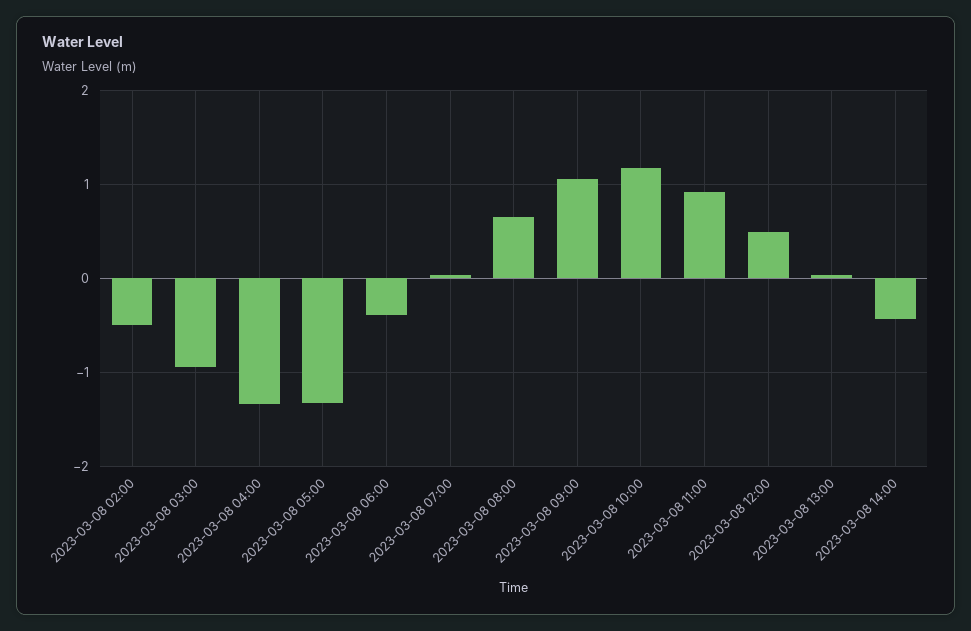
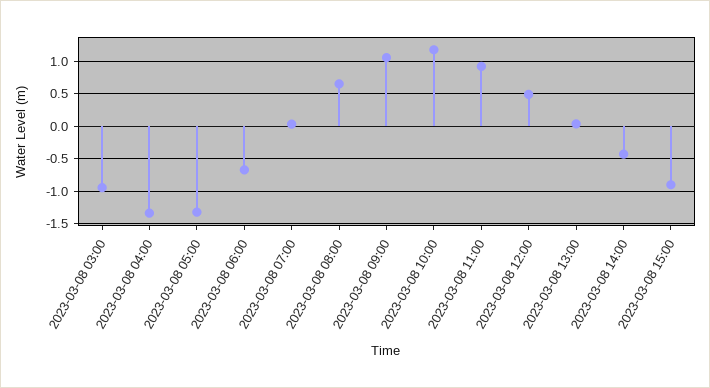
2023-03-08 02:00: -0.5 -> none
2023-03-08 06:00: -0.4 -> -0.7
2023-03-08 15:00: none -> -0.9

